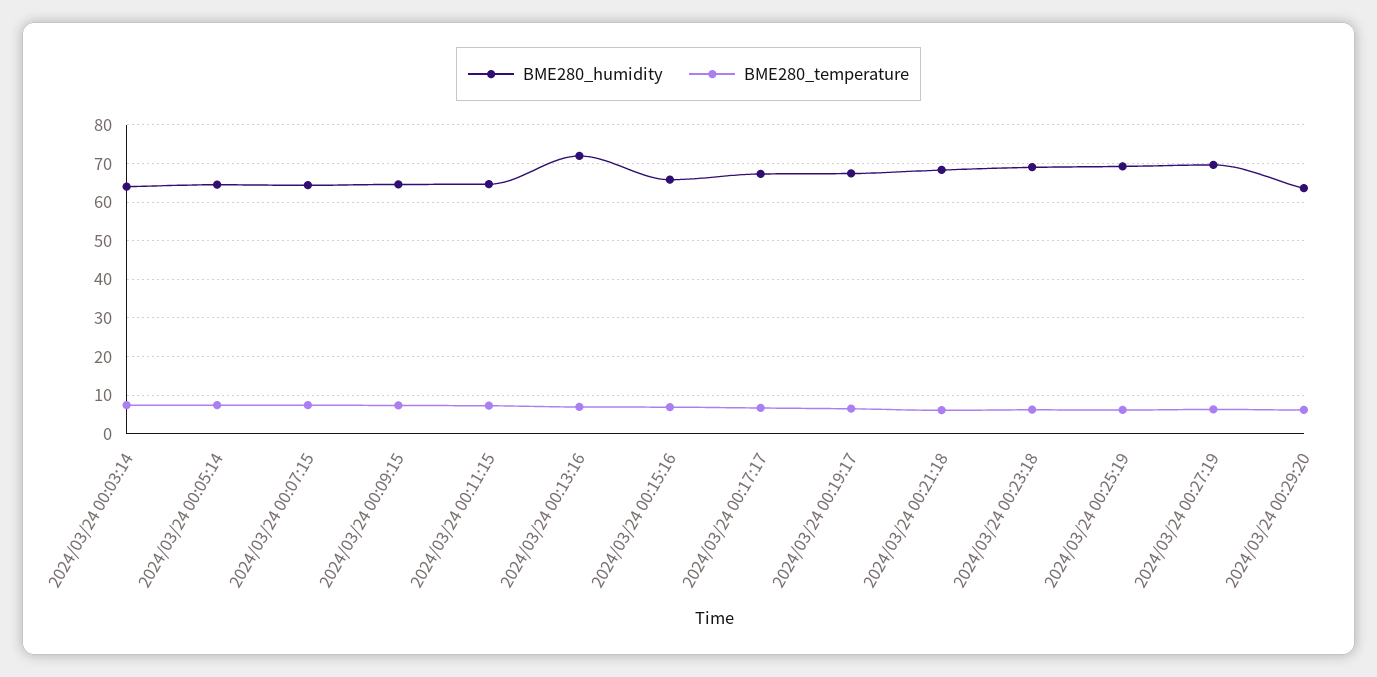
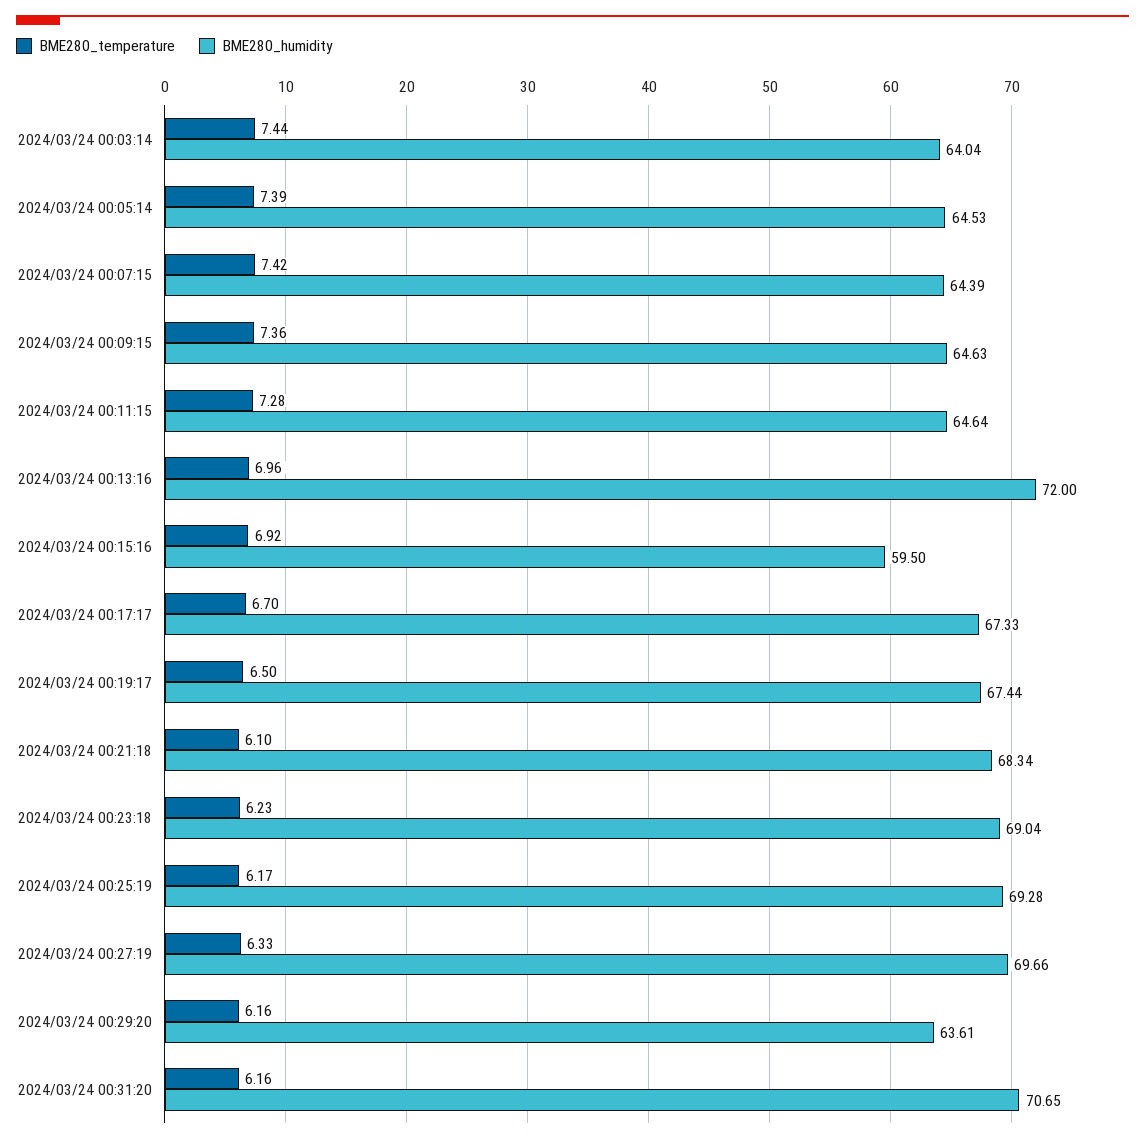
BME280_humidity, 2024/03/24 00:15:16: 66 -> 59.5
BME280_temperature, 2024/03/24 00:31:20: none -> 6.16
BME280_humidity, 2024/03/24 00:31:20: none -> 70.65

